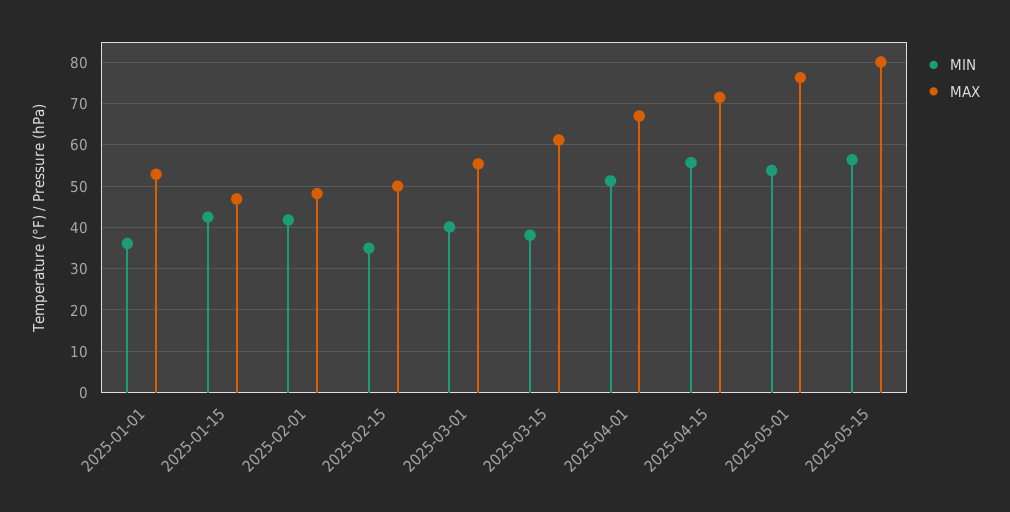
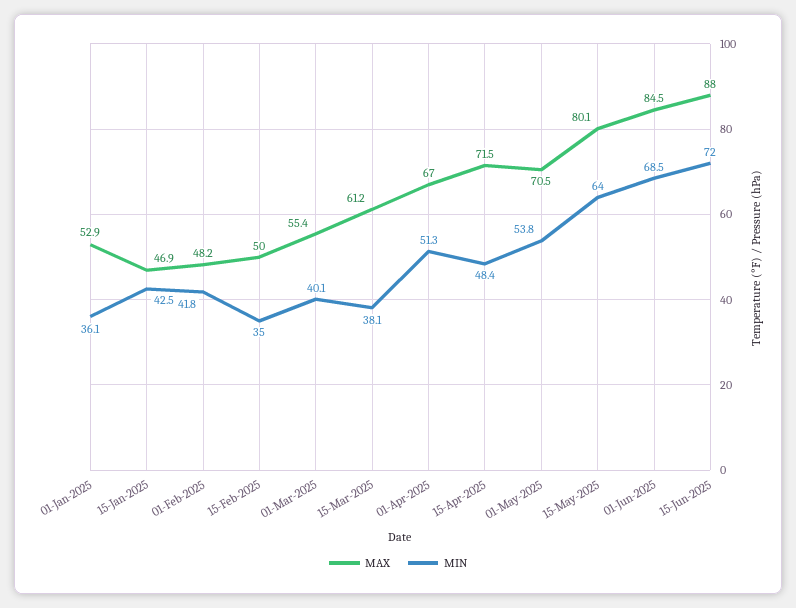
MIN, 2025-04-15: 56 -> 48.4
MAX, 2025-05-01: 76 -> 70.5
MIN, 2025-05-15: 56 -> 64
MAX, 01-Jun-2025: none -> 84.5
MIN, 01-Jun-2025: none -> 68.5
MAX, 15-Jun-2025: none -> 88
MIN, 15-Jun-2025: none -> 72

